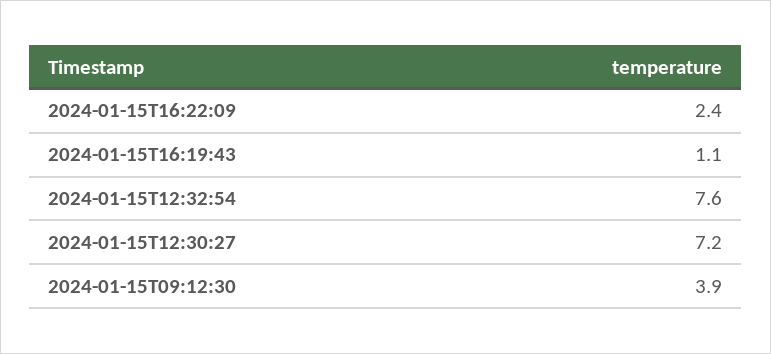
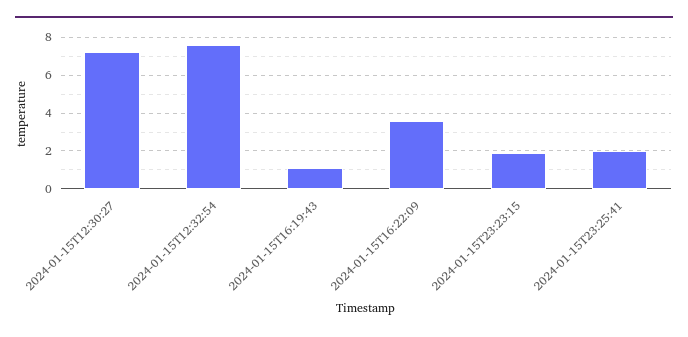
2024-01-15T16:22:09: 2.4 -> 3.5
2024-01-15T09:12:30: 3.9 -> none
2024-01-15T23:23:15: none -> 2
2024-01-15T23:25:41: none -> 2

